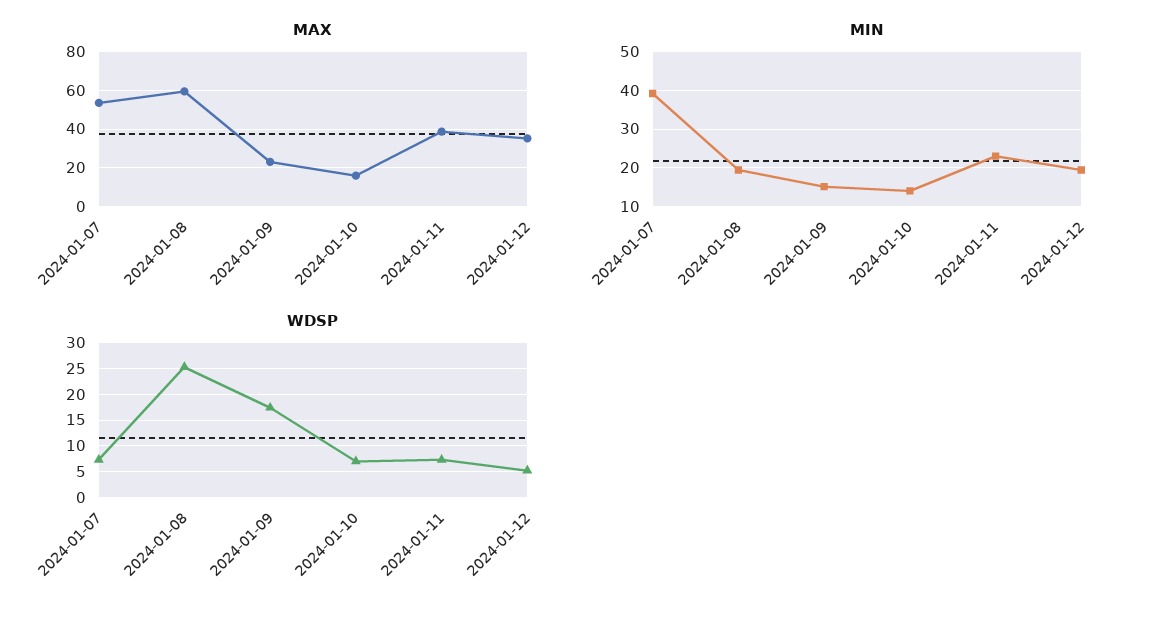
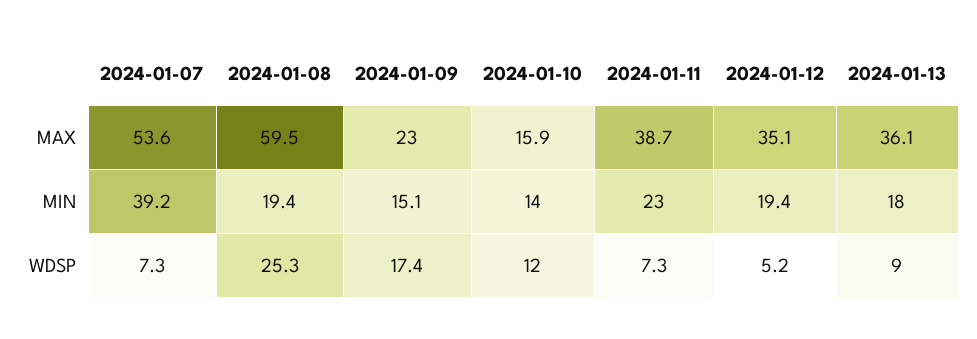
WDSP, 2024-01-10: 7.5 -> 12
MAX, 2024-01-13: none -> 36.1
MIN, 2024-01-13: none -> 18
WDSP, 2024-01-13: none -> 9

